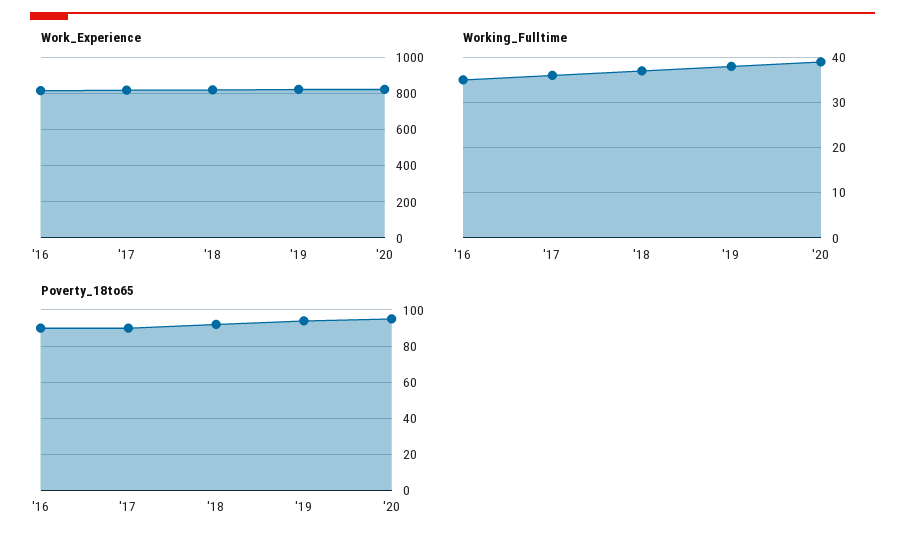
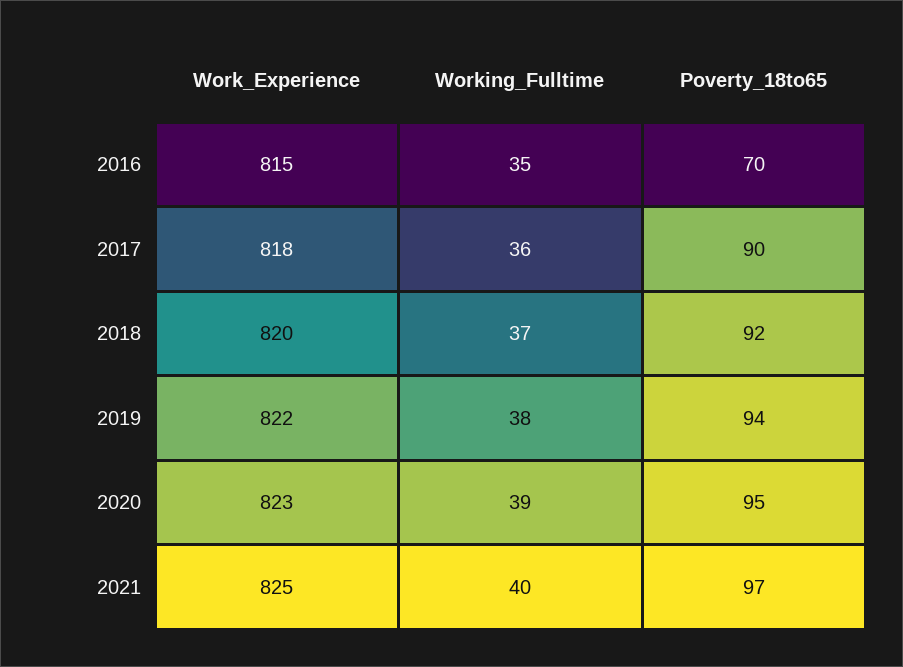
Poverty_18to65, '16: 90 -> 70
Work_Experience, 2021: none -> 825
Working_Fulltime, 2021: none -> 40
Poverty_18to65, 2021: none -> 97

